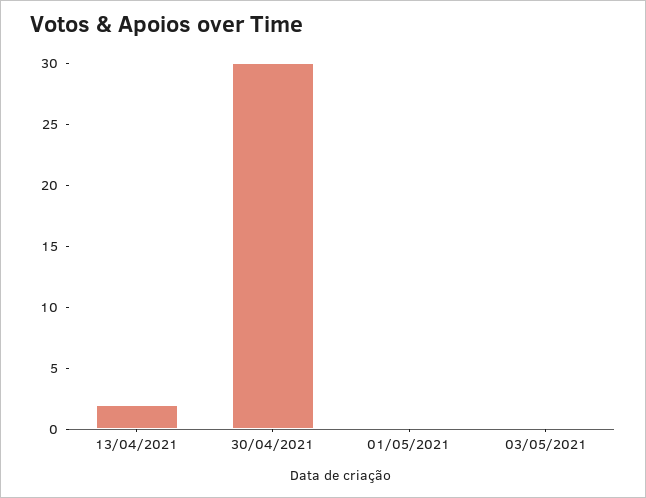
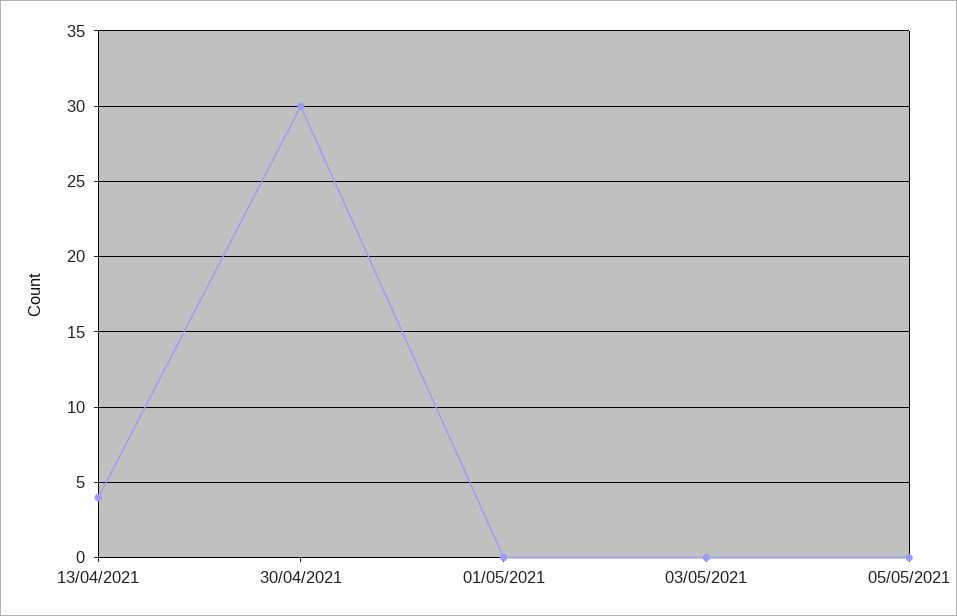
13/04/2021: 2 -> 4
05/05/2021: none -> 0

